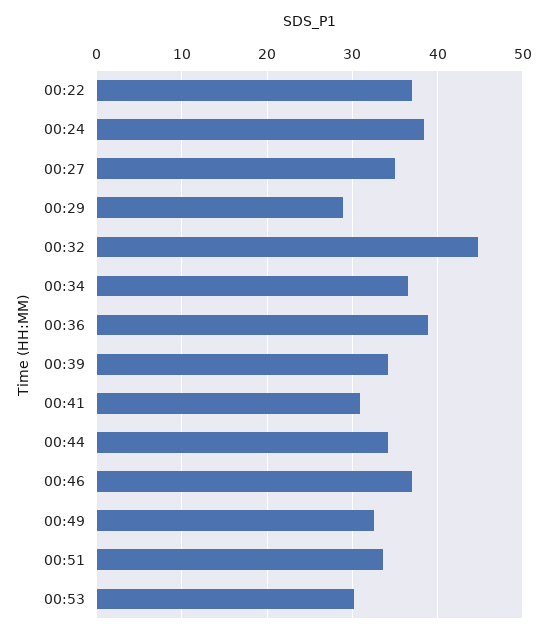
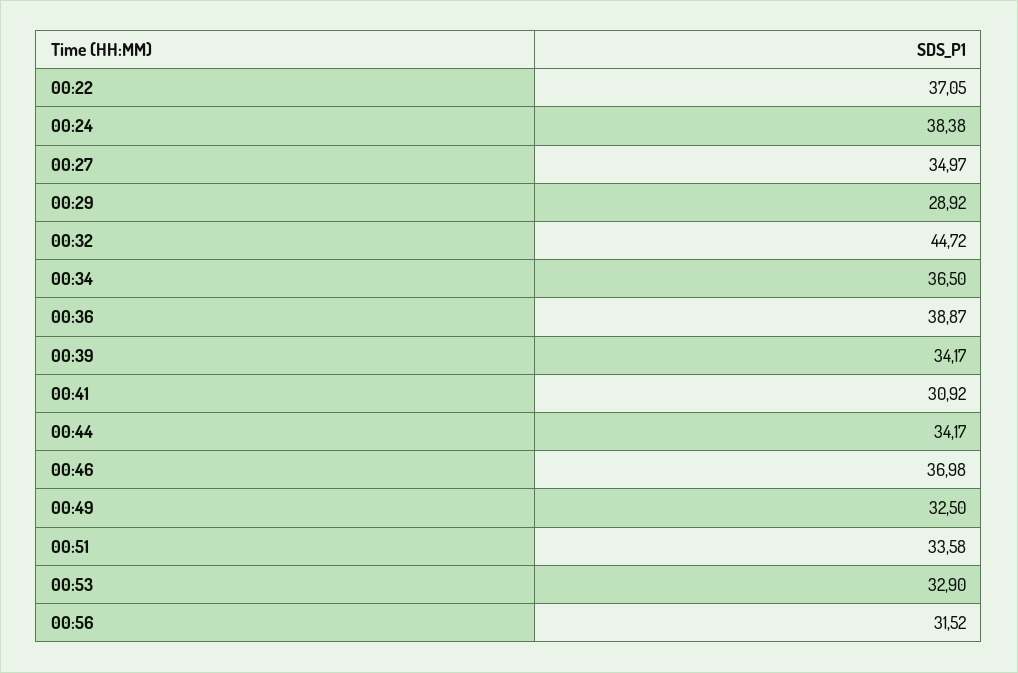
00:53: 30 -> 32.9
00:56: none -> 31.52

